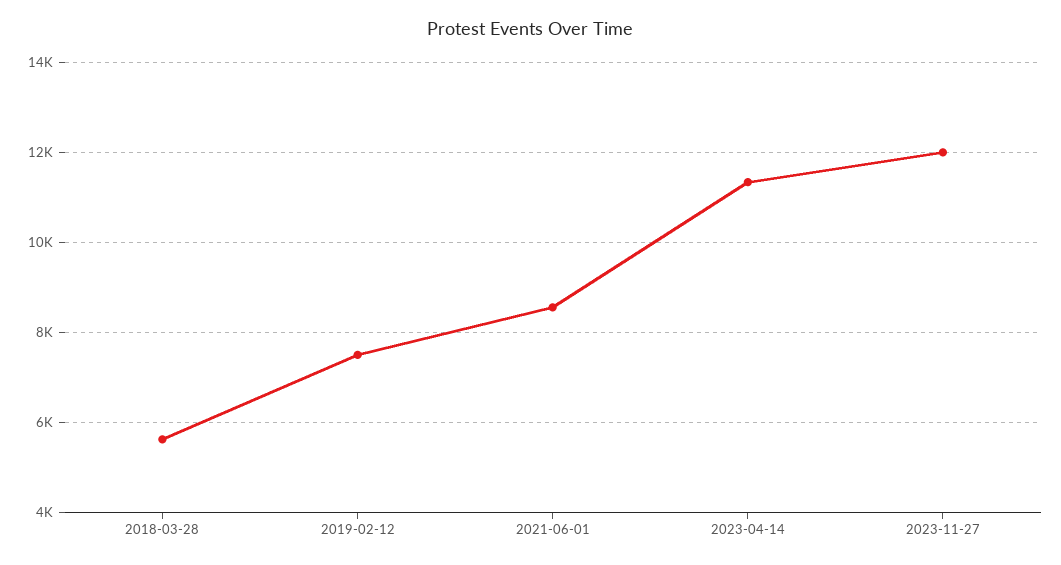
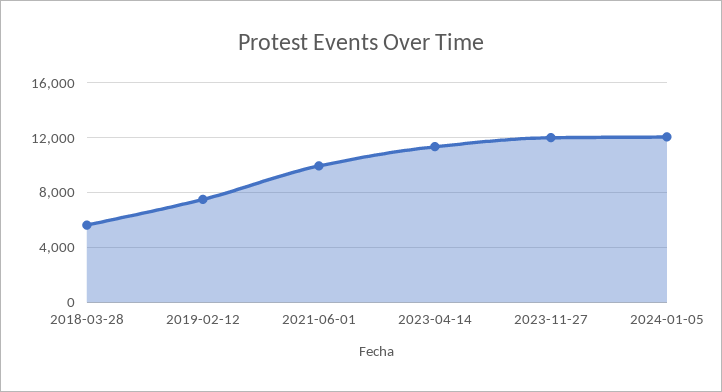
2021-06-01: 8600 -> 10000
2024-01-05: none -> 12000

